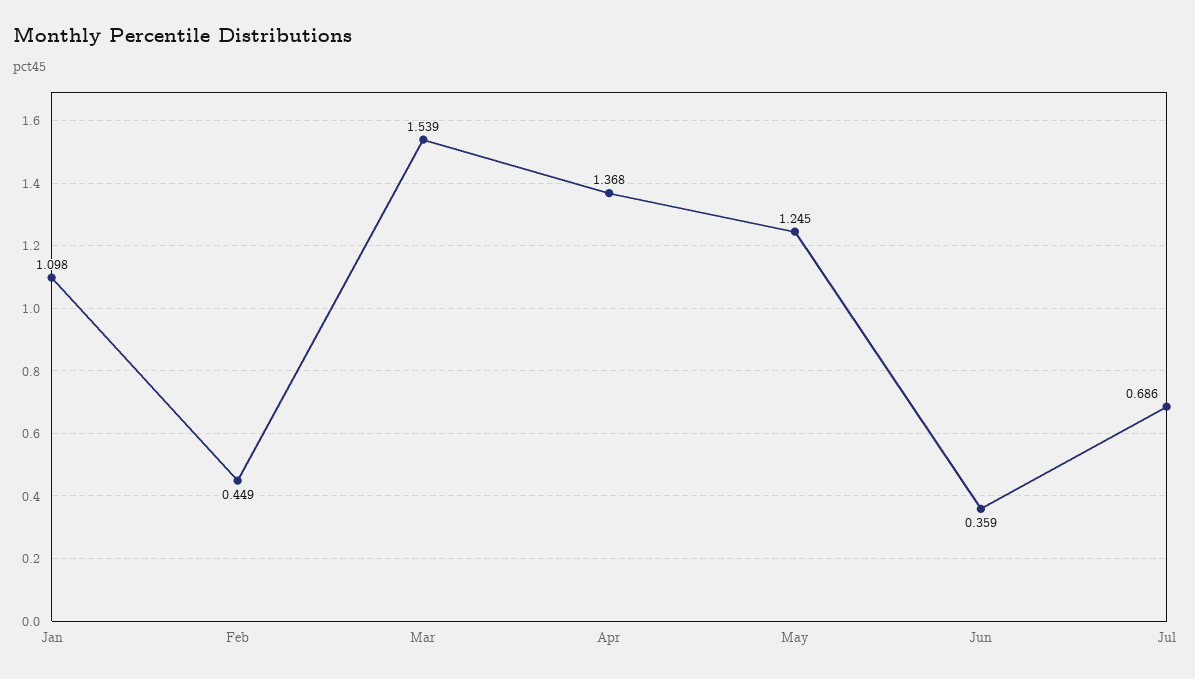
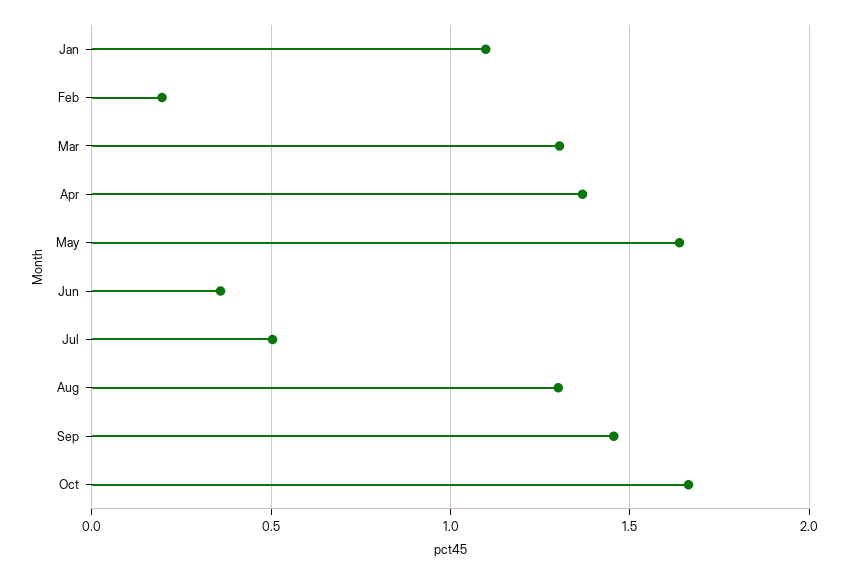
Feb: 0.449 -> 0.2
Mar: 1.539 -> 1.3
May: 1.245 -> 1.65
Jul: 0.686 -> 0.5
Aug: none -> 1.3
Sep: none -> 1.45
Oct: none -> 1.65

